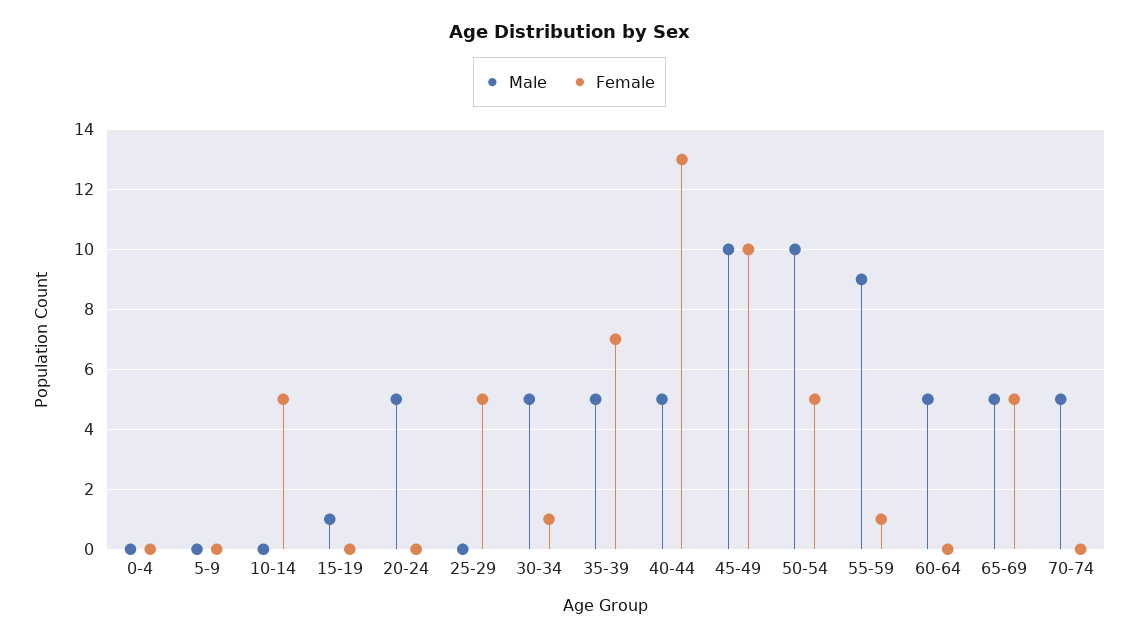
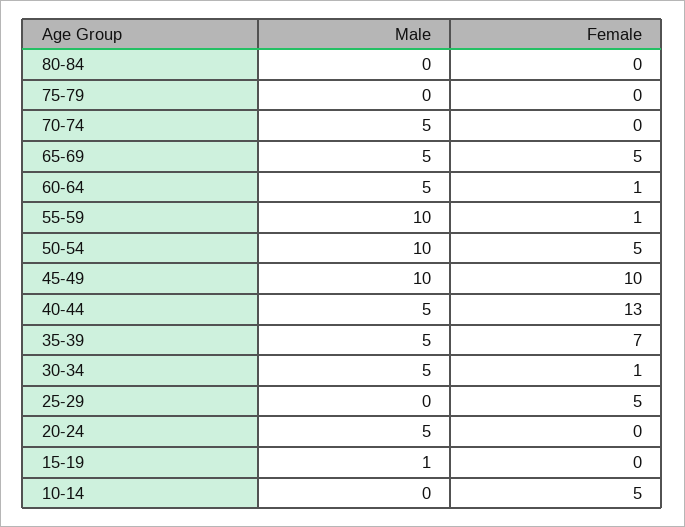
Male, 0-4: 0 -> none
Female, 0-4: 0 -> none
Male, 5-9: 0 -> none
Female, 5-9: 0 -> none
Male, 55-59: 9 -> 10
Female, 60-64: 0 -> 1
Male, 80-84: none -> 0
Female, 80-84: none -> 0
Male, 75-79: none -> 0
Female, 75-79: none -> 0

